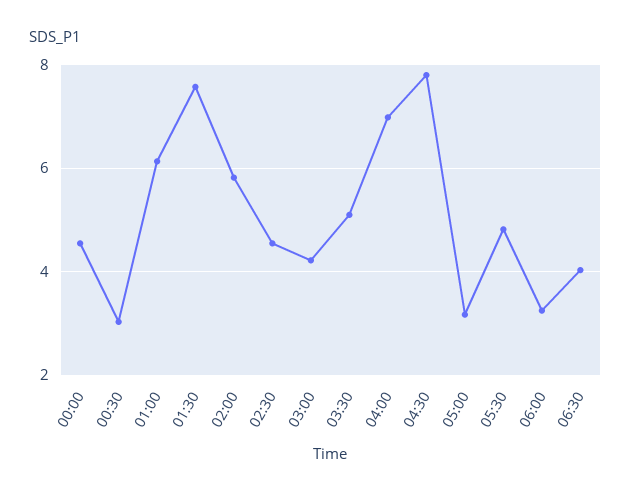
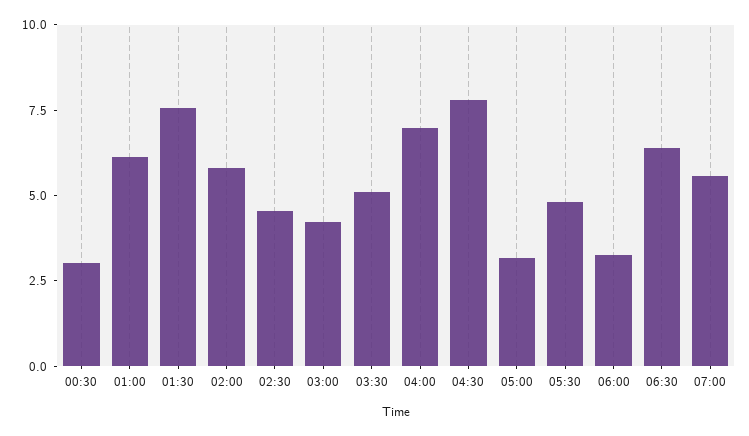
00:00: 4.6 -> none
06:30: 4 -> 6.5
07:00: none -> 5.5

